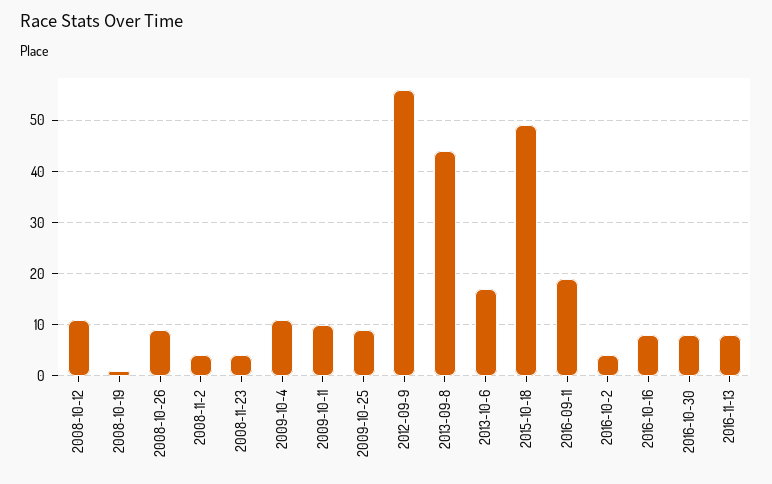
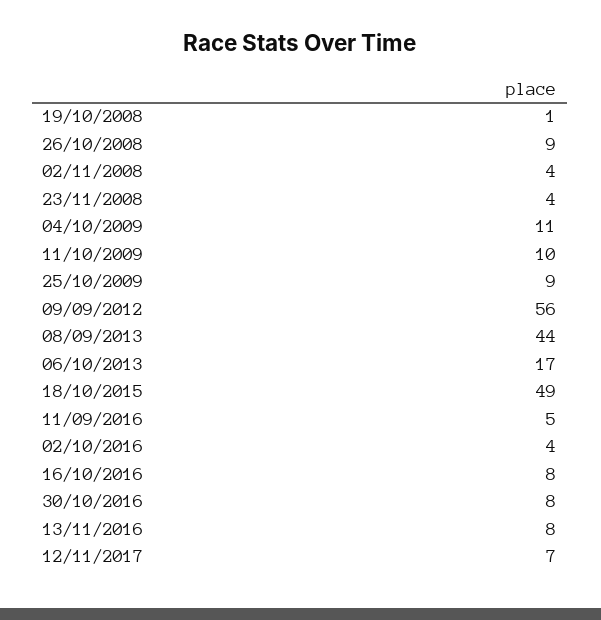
2008-10-12: 10 -> none
2016-09-11: 20 -> 5
12/11/2017: none -> 7

